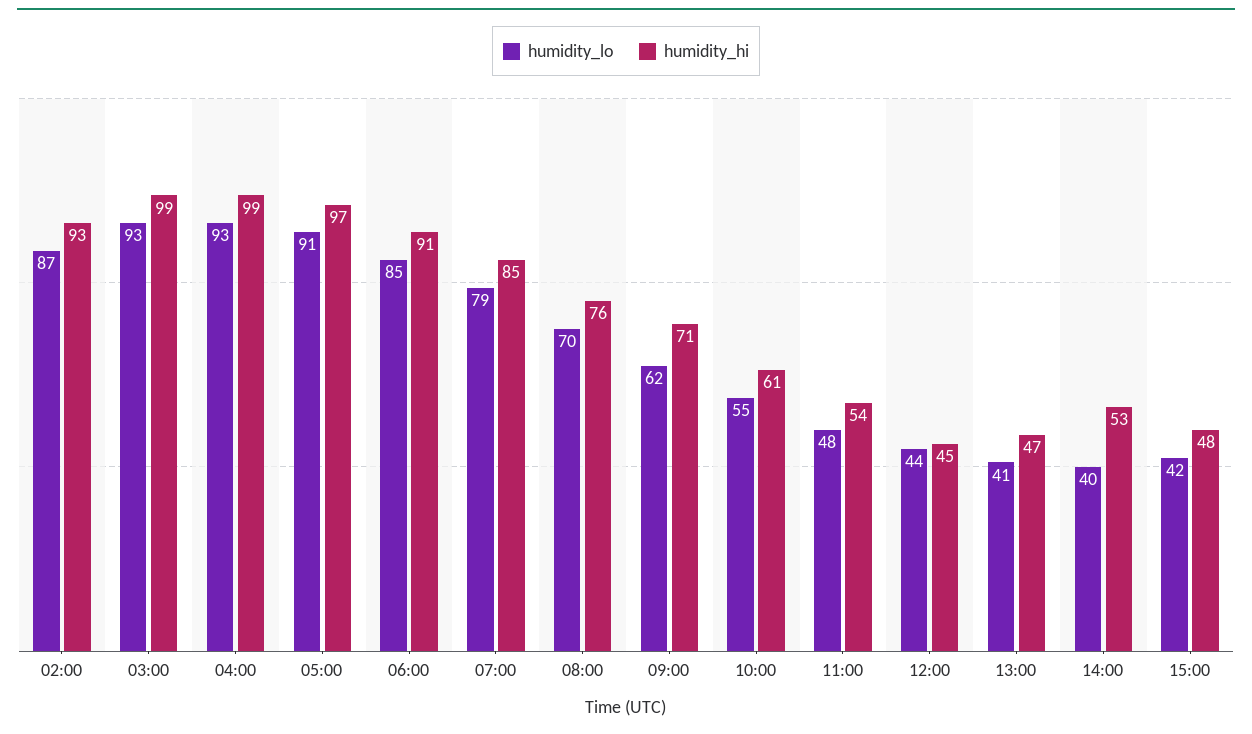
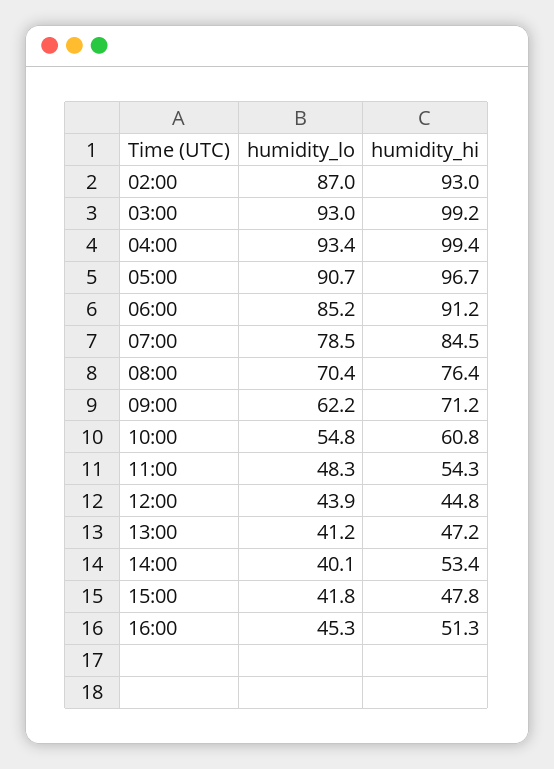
humidity_lo, 16:00: none -> 45.3
humidity_hi, 16:00: none -> 51.3

